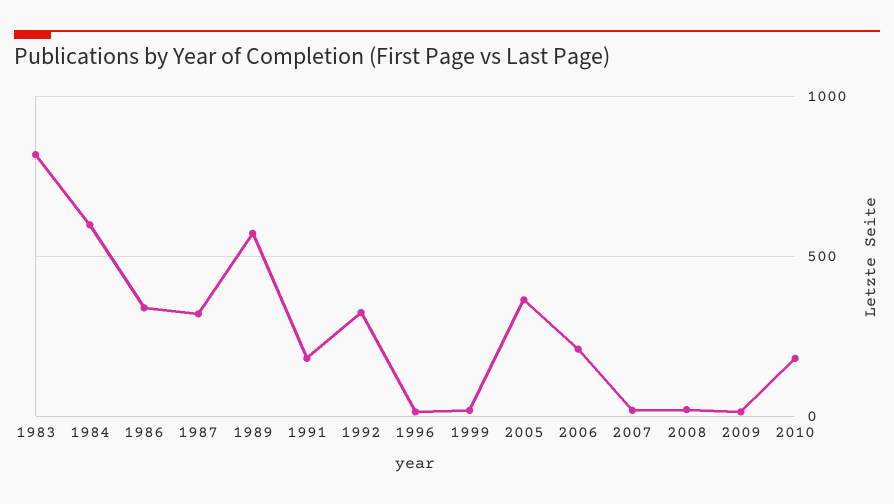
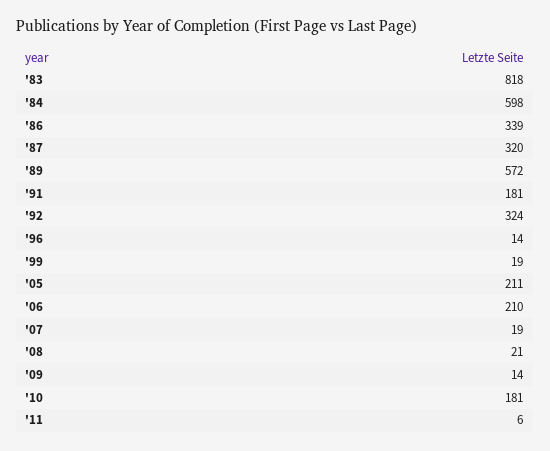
2005: 350 -> 211
'11: none -> 6

